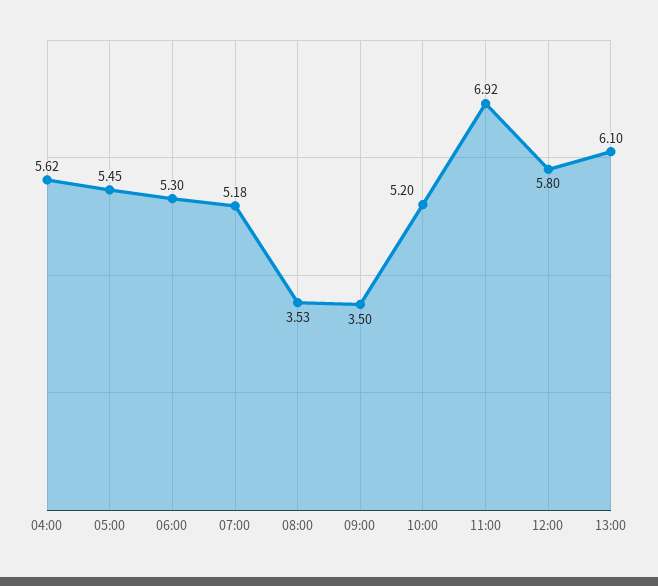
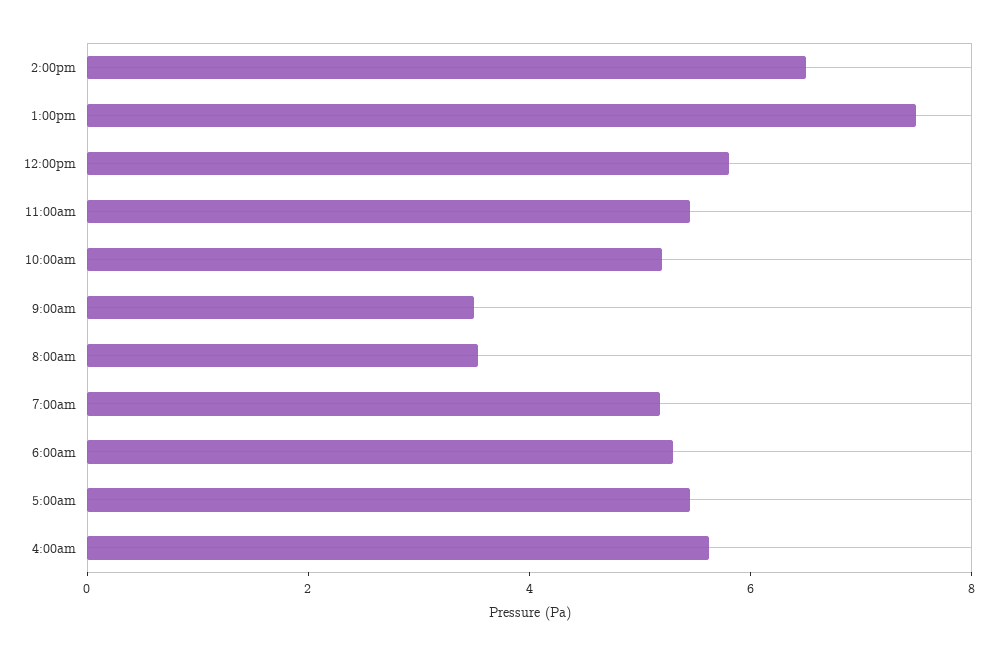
11:00: 6.92 -> 5.5
13:00: 6.1 -> 7.5
2:00pm: none -> 6.5

